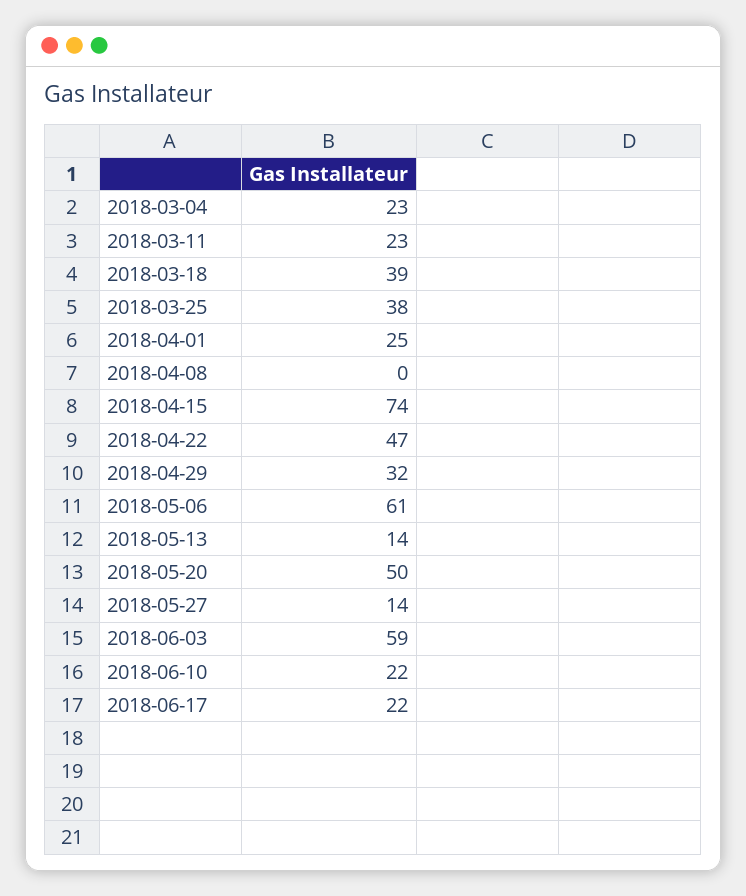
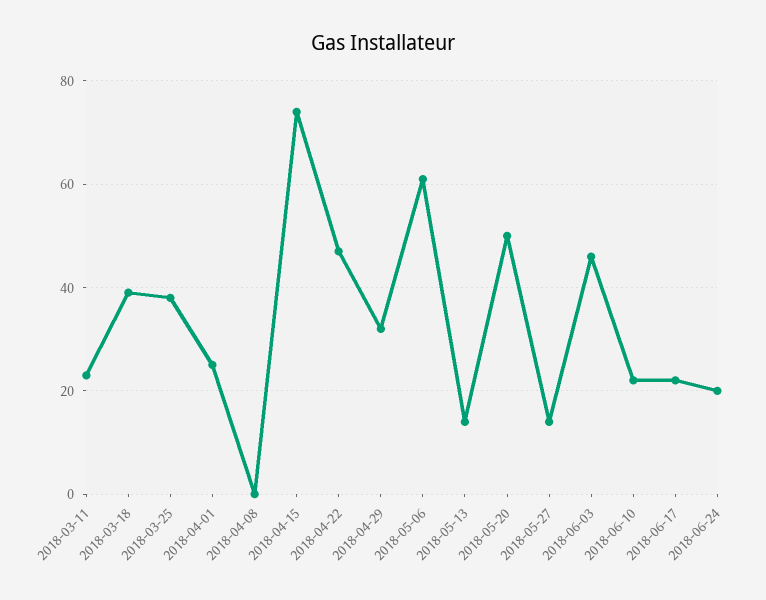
2018-03-04: 23 -> none
2018-06-03: 59 -> 45
2018-06-24: none -> 20

